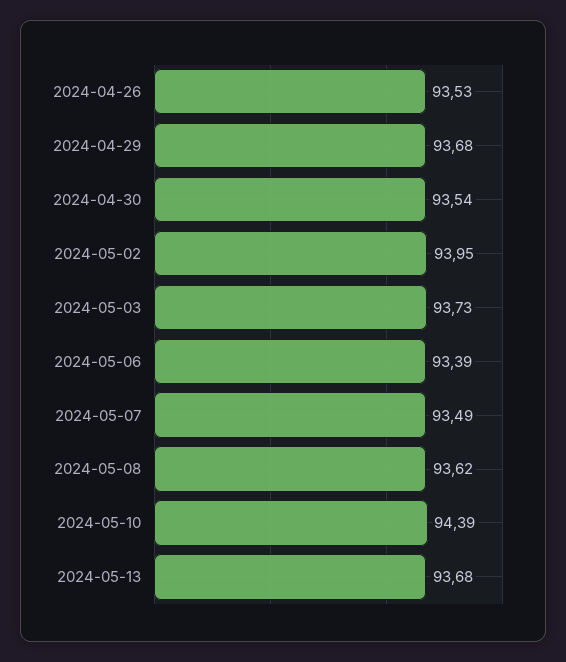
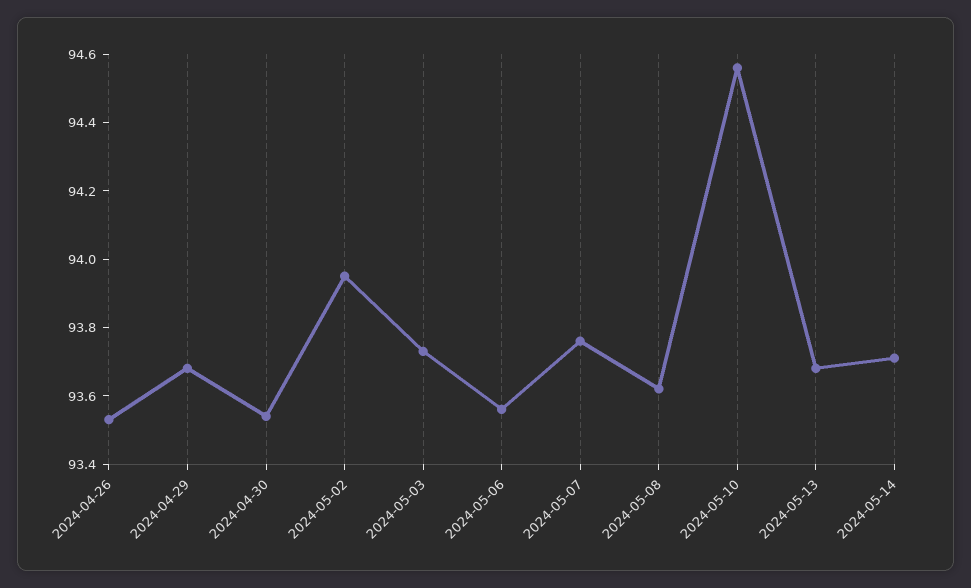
2024-05-06: 93.39 -> 93.55
2024-05-07: 93.49 -> 93.75
2024-05-10: 94.39 -> 94.55
2024-05-14: none -> 93.7

